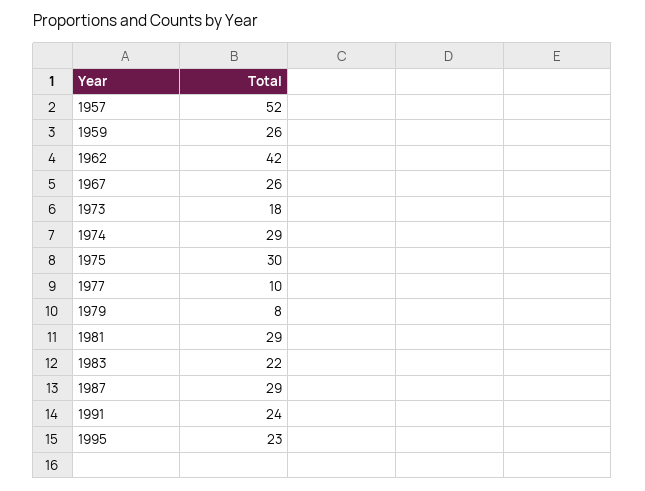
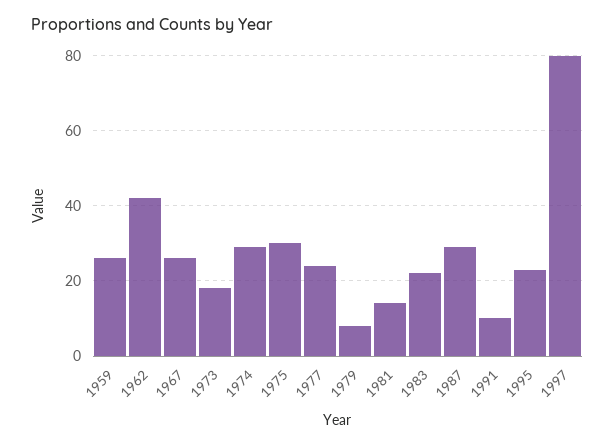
1957: 52 -> none
1977: 10 -> 25
1981: 29 -> 15
1991: 24 -> 10
1997: none -> 80

